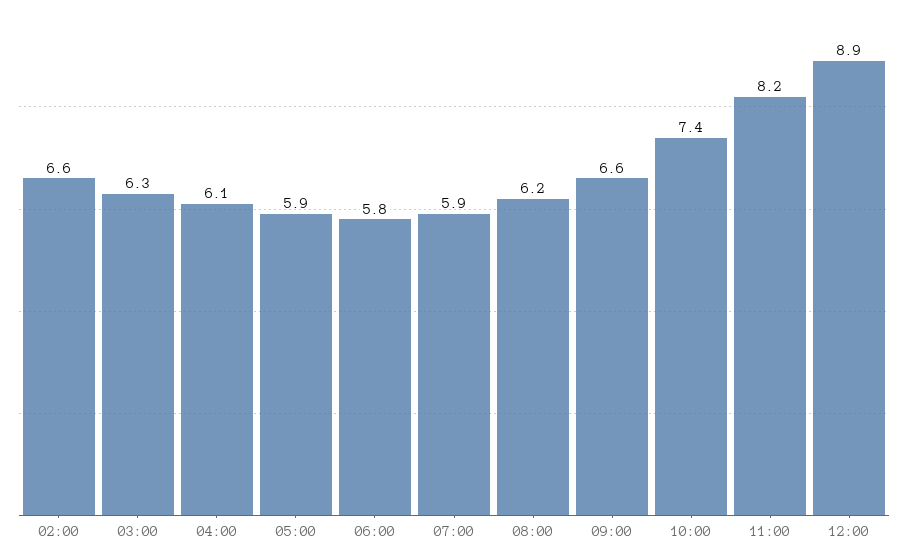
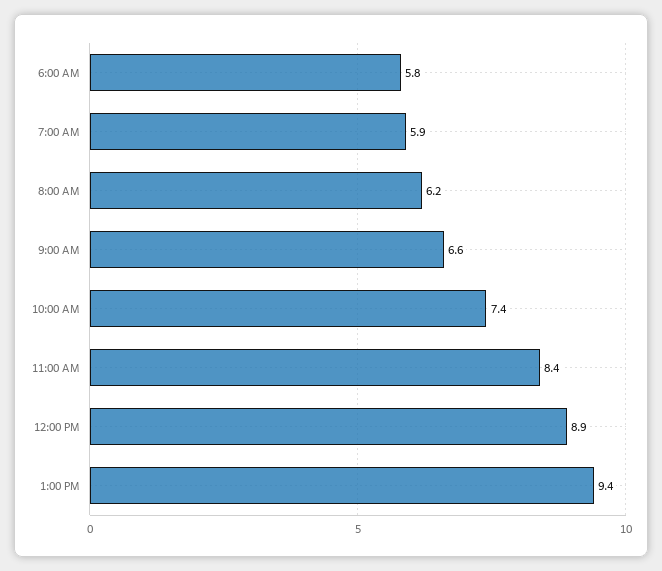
02:00: 6.6 -> none
03:00: 6.3 -> none
04:00: 6.1 -> none
05:00: 5.9 -> none
11:00: 8.2 -> 8.4
1:00 PM: none -> 9.4

